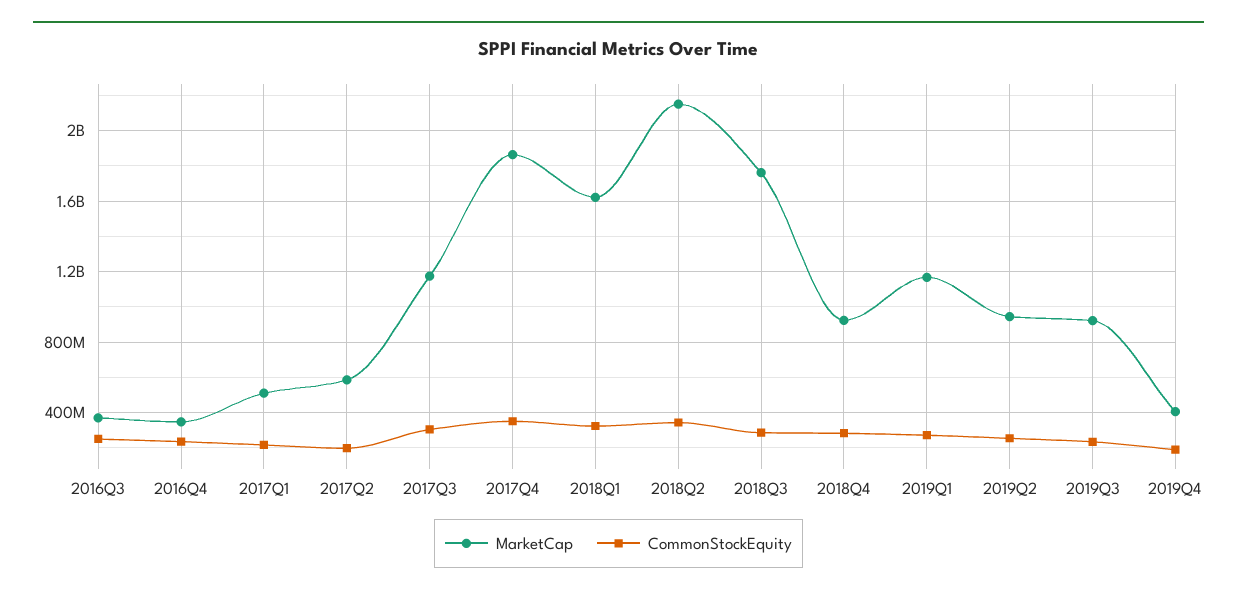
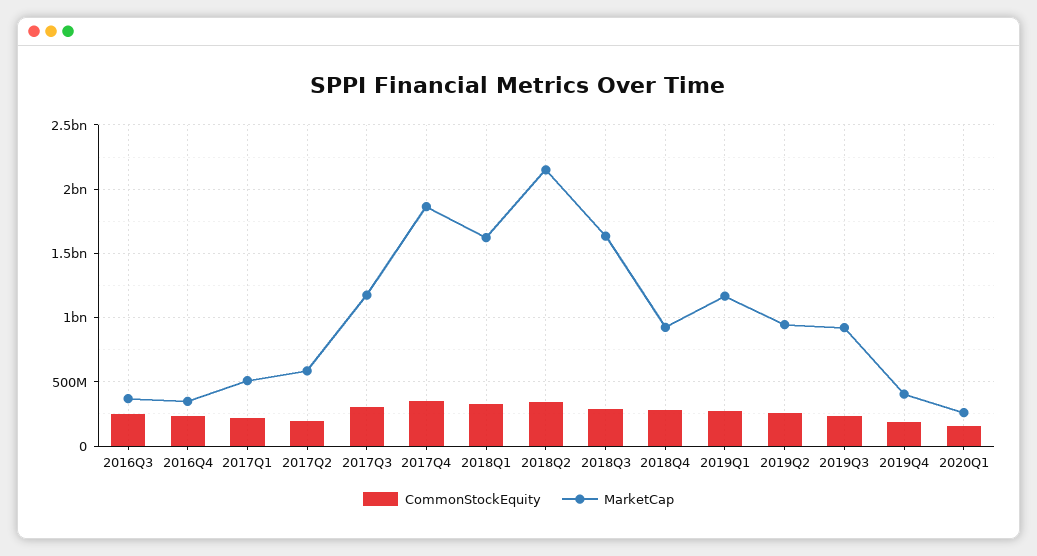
MarketCap, 2018Q3: 1750000000 -> 1650000000
CommonStockEquity, 2020Q1: none -> 150000000
MarketCap, 2020Q1: none -> 250000000

